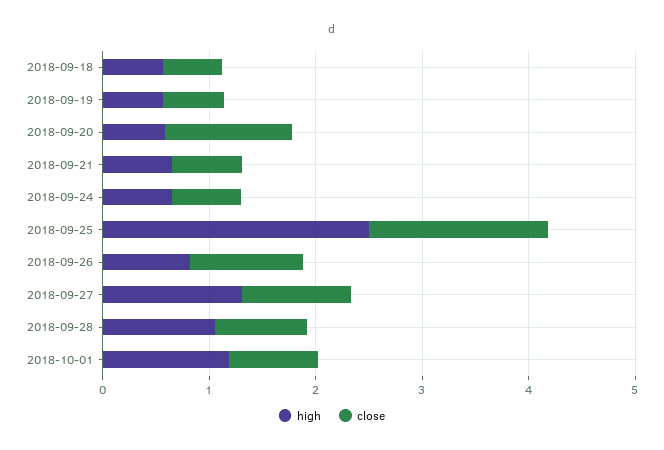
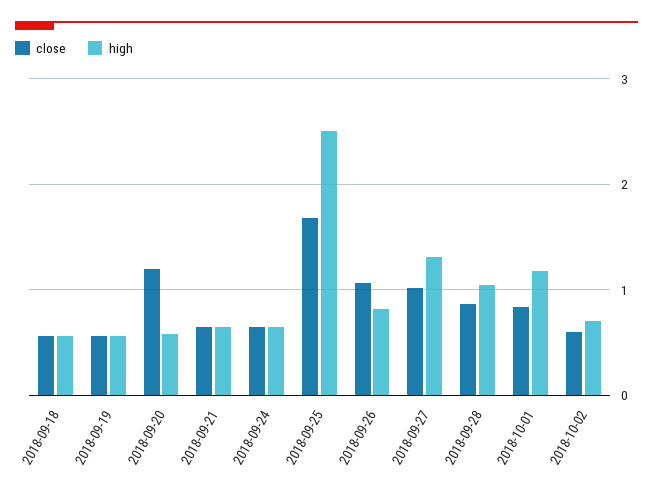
close, 2018-10-02: none -> 0.6
high, 2018-10-02: none -> 0.7

